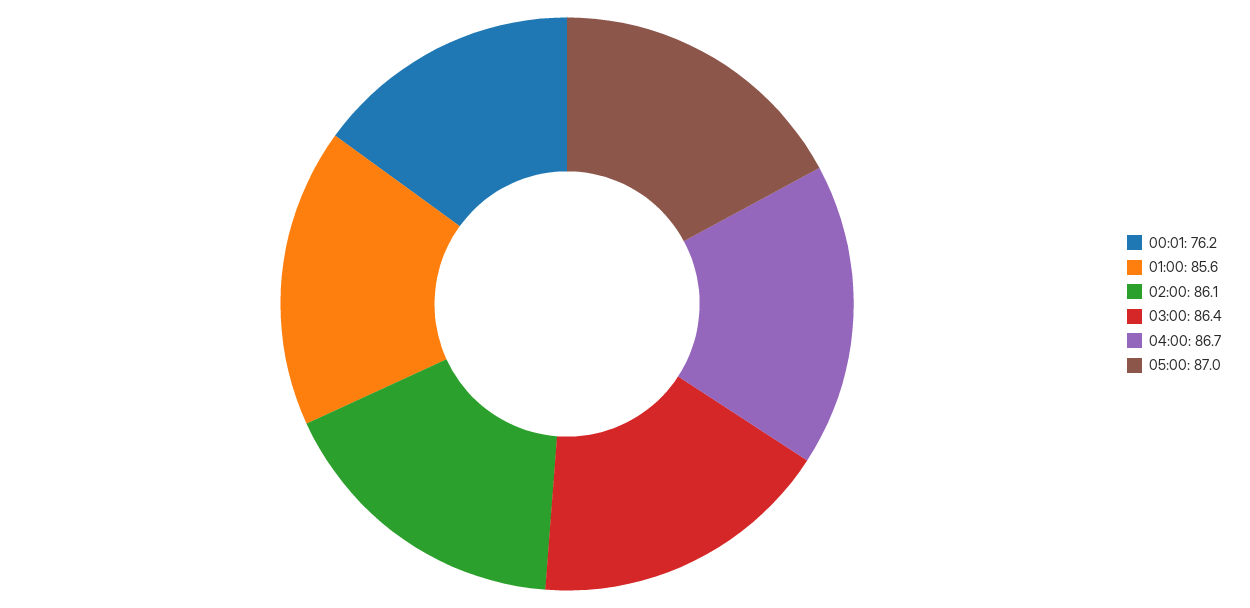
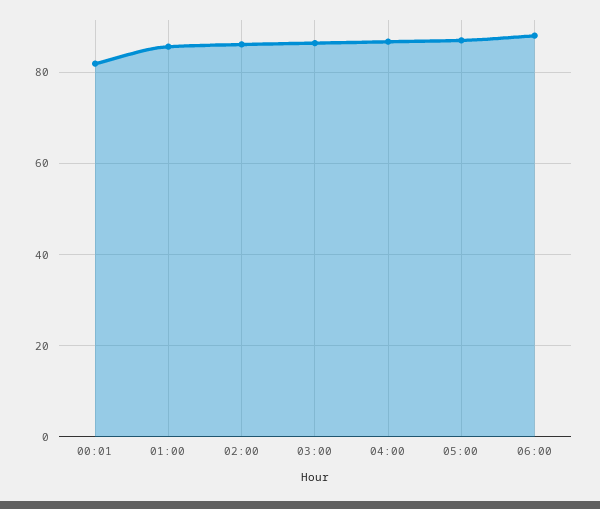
00:01: 76.2 -> 82
06:00: none -> 88

